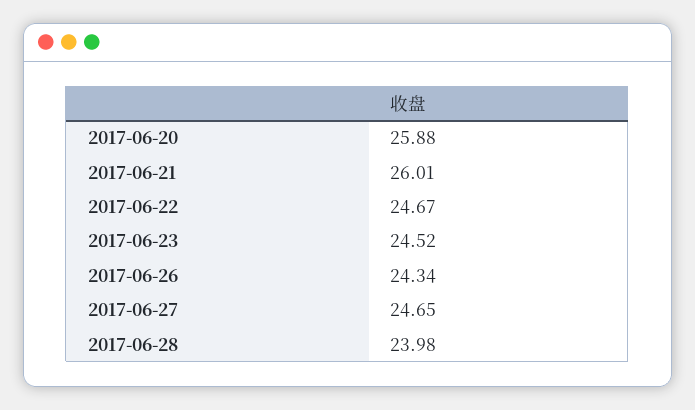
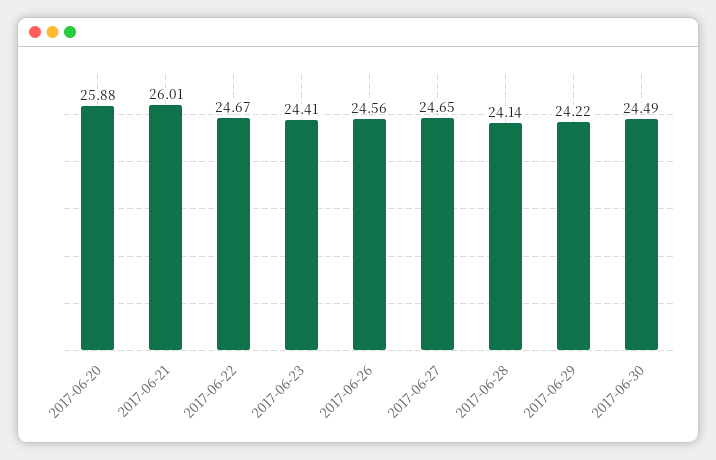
2017-06-23: 24.52 -> 24.41
2017-06-26: 24.34 -> 24.56
2017-06-28: 23.98 -> 24.14
2017-06-29: none -> 24.22
2017-06-30: none -> 24.49

